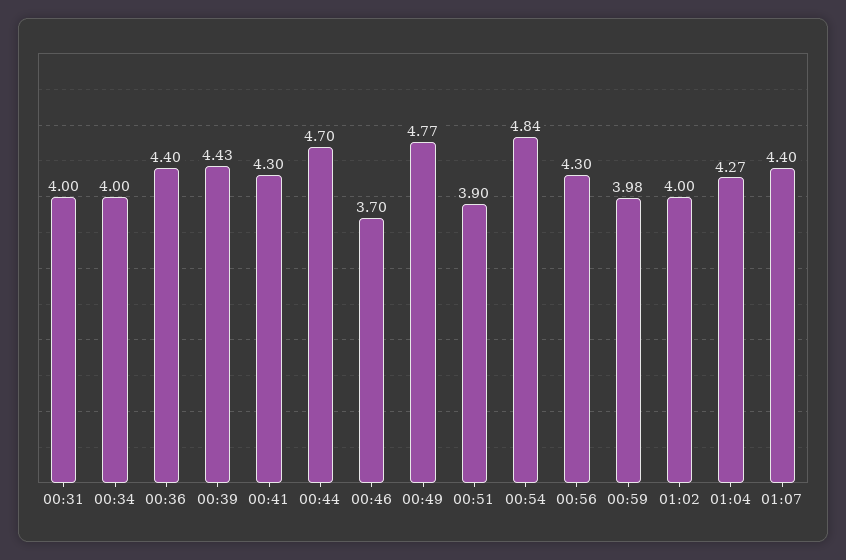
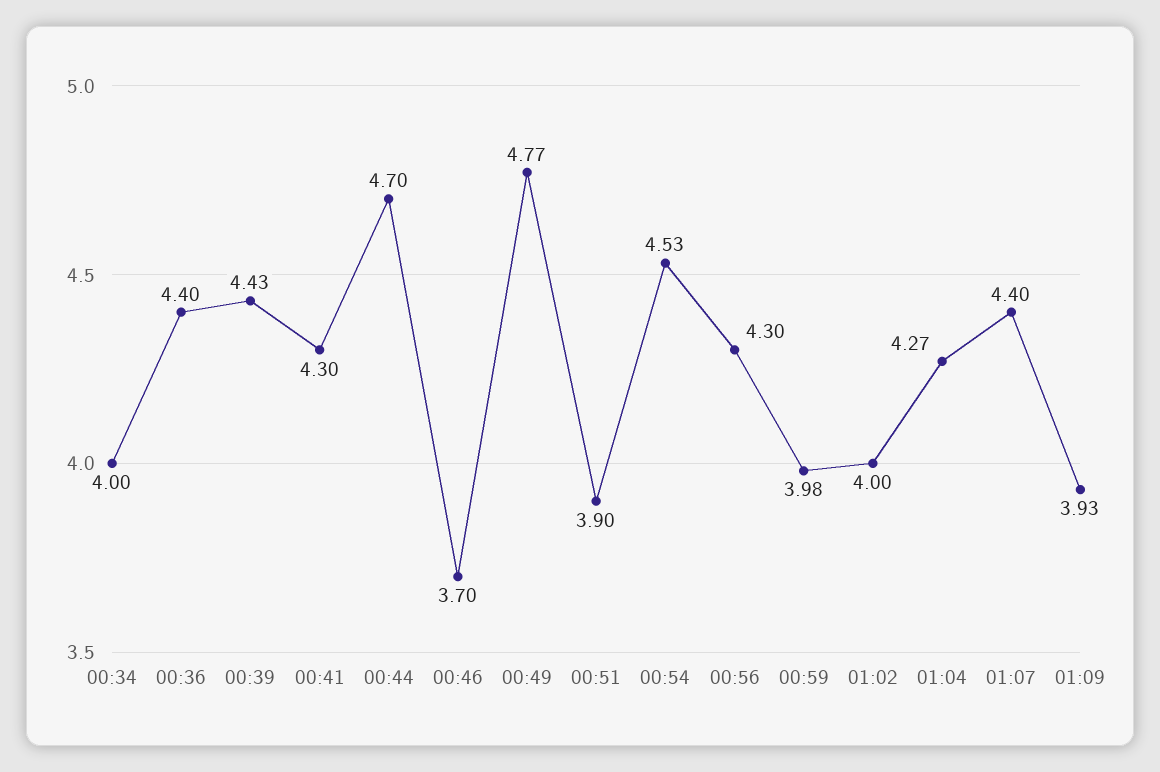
00:31: 4 -> none
00:54: 4.84 -> 4.53
01:09: none -> 3.93

